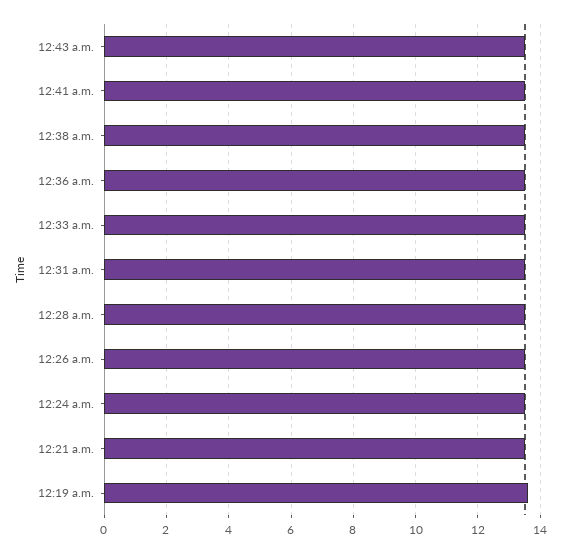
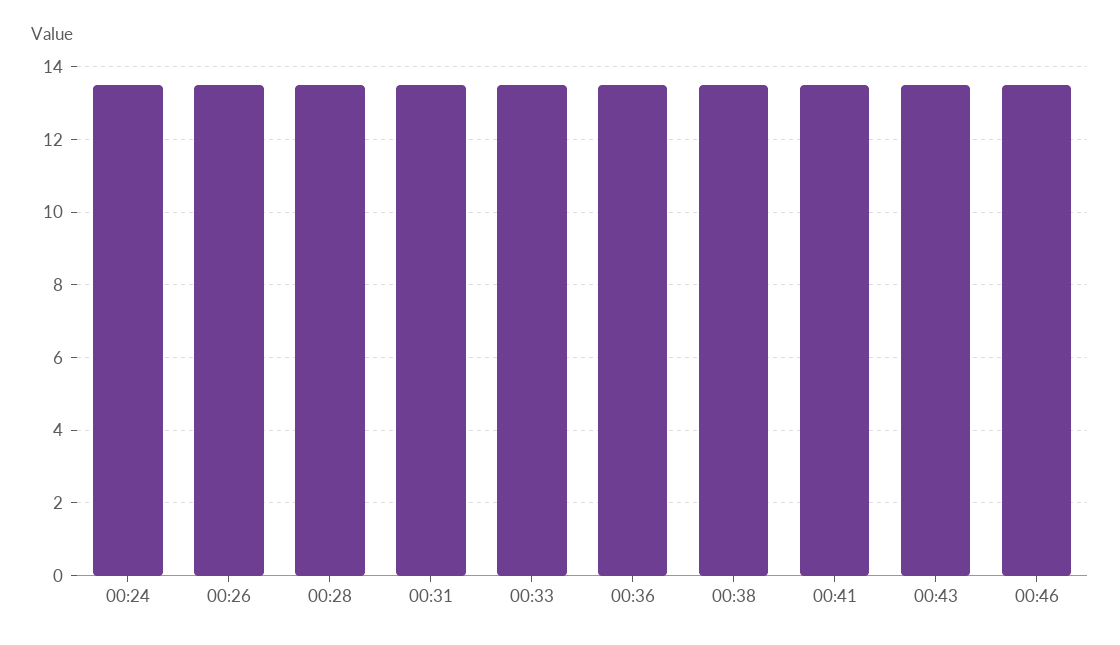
12:21 a.m.: 13.5 -> none
12:19 a.m.: 13.5 -> none
00:46: none -> 13.5

